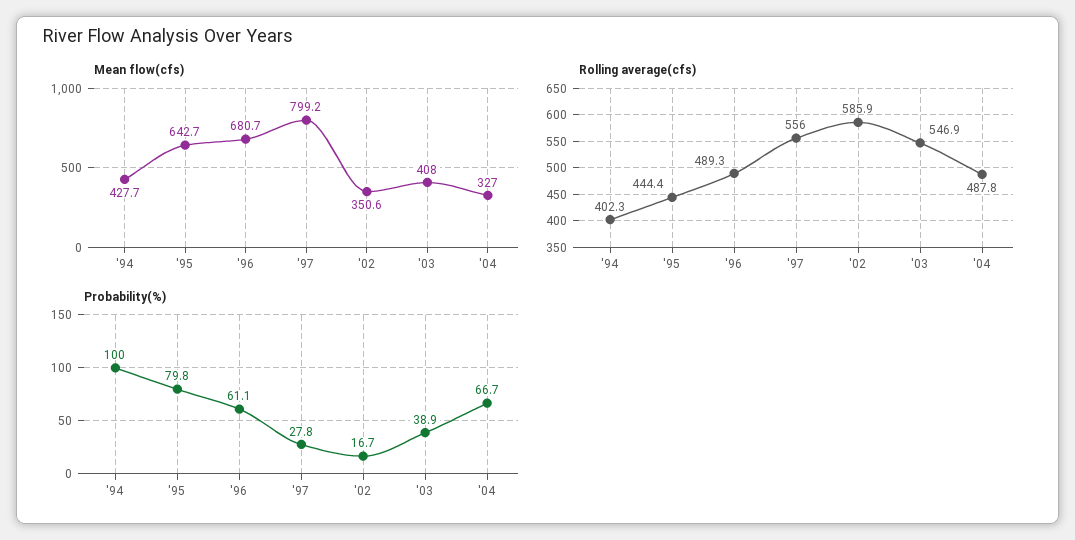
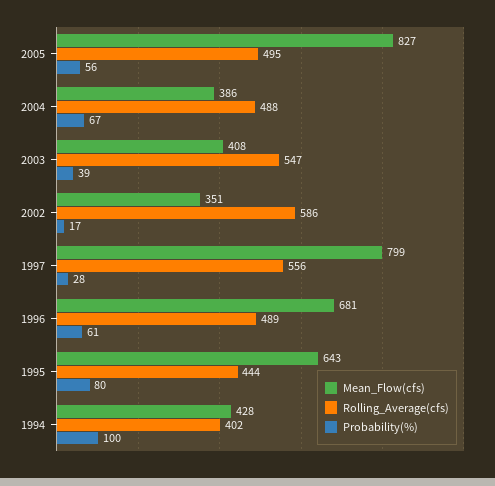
Mean flow(cfs), '04: 327 -> 386
Mean flow(cfs), 2005: none -> 827
Rolling average(cfs), 2005: none -> 495
Probability(%), 2005: none -> 56

